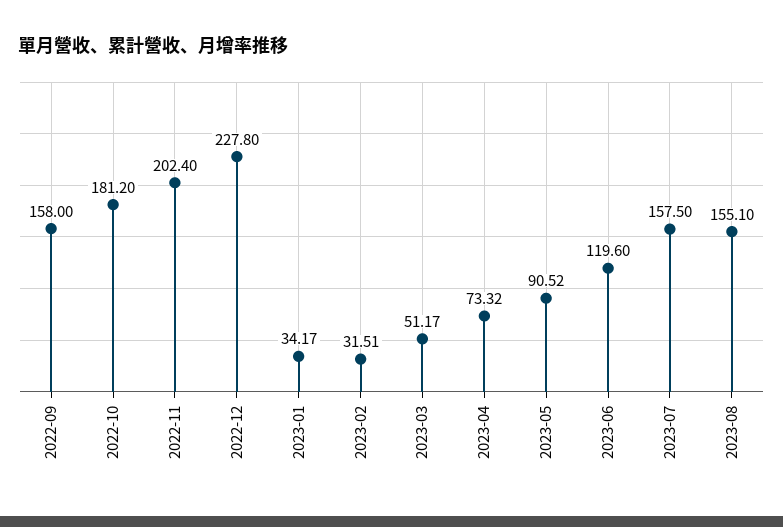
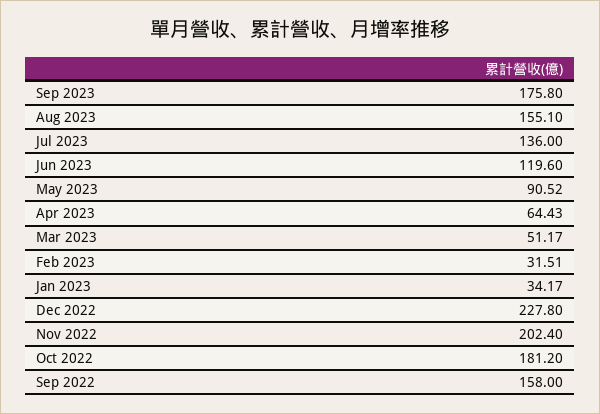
2023-04: 73.32 -> 64.43
2023-07: 157.5 -> 136
Sep 2023: none -> 175.8

